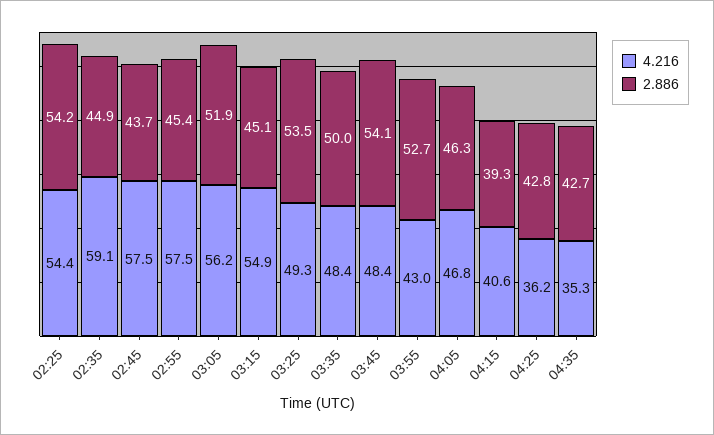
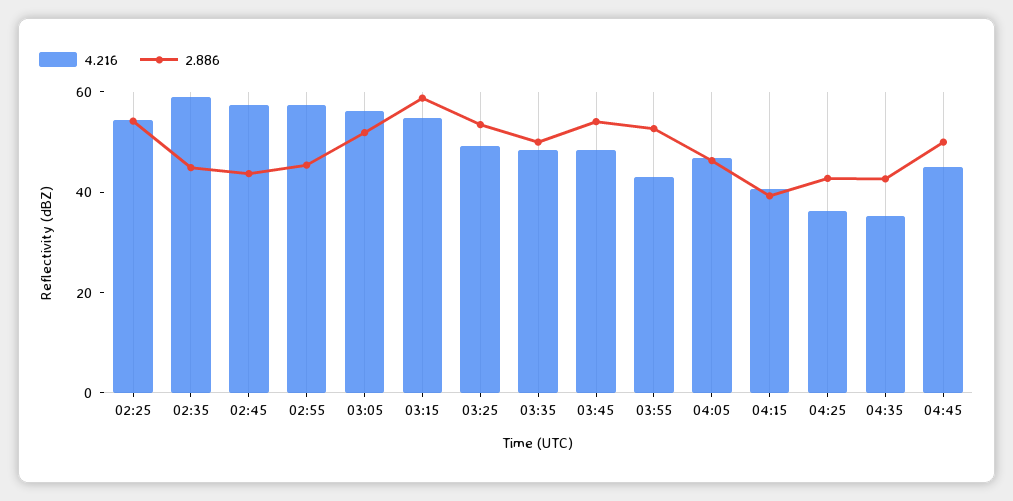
2.886, 03:15: 45.1 -> 60
4.216, 04:45: none -> 45
2.886, 04:45: none -> 50

